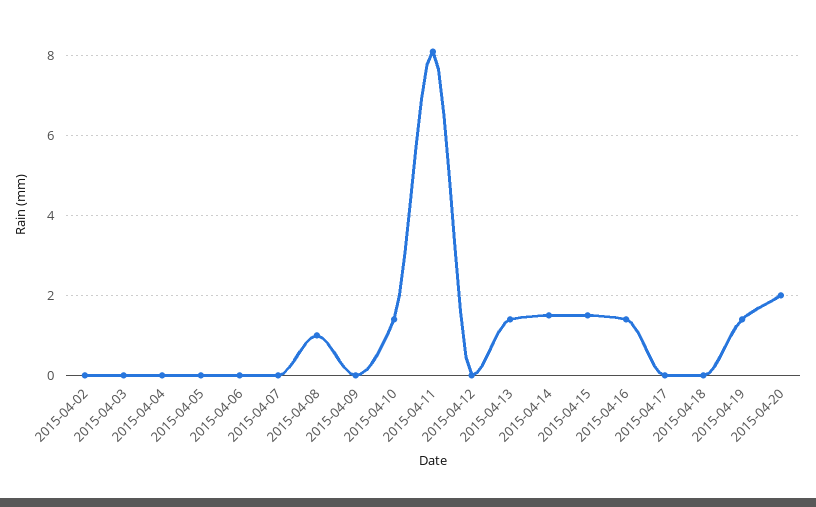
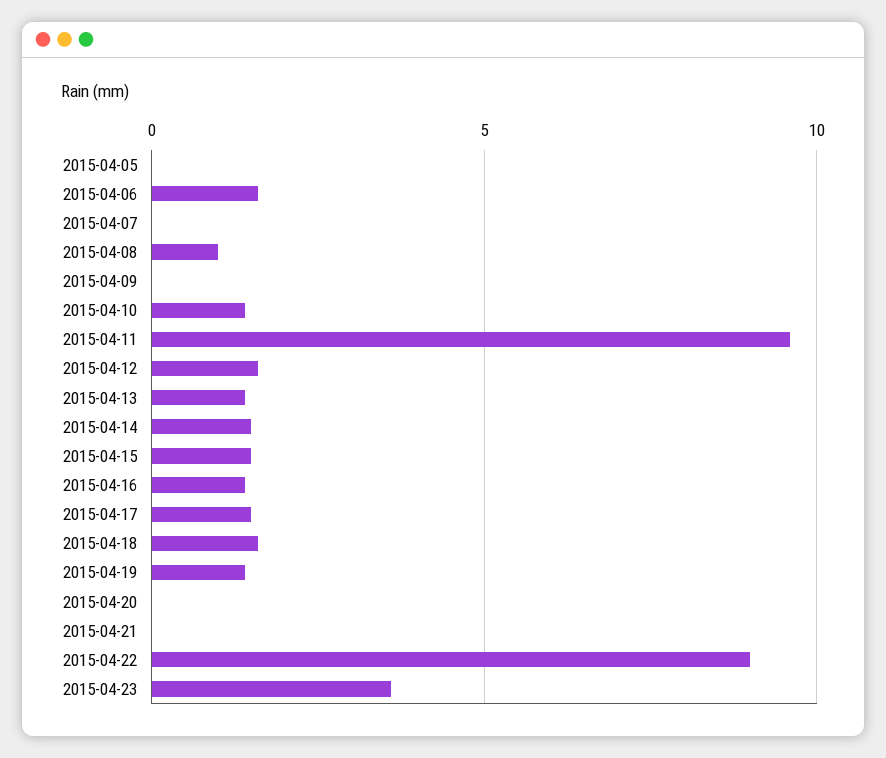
2015-04-02: 0 -> none
2015-04-03: 0 -> none
2015-04-04: 0 -> none
2015-04-06: 0 -> 1.5
2015-04-11: 8 -> 9.5
2015-04-12: 0 -> 1.5
2015-04-17: 0 -> 1.5
2015-04-18: 0 -> 1.5
2015-04-20: 2 -> 0
2015-04-21: none -> 0
2015-04-22: none -> 9
2015-04-23: none -> 3.5

